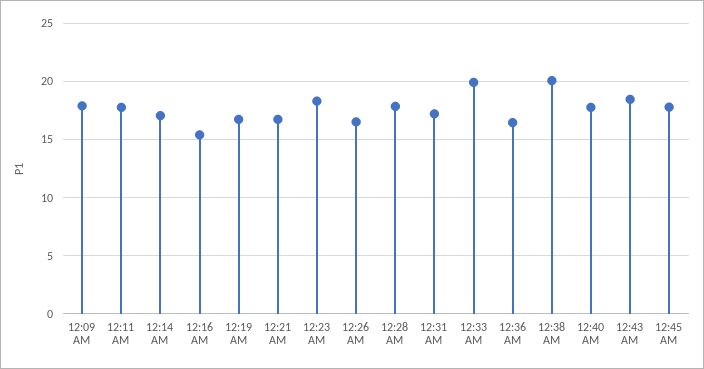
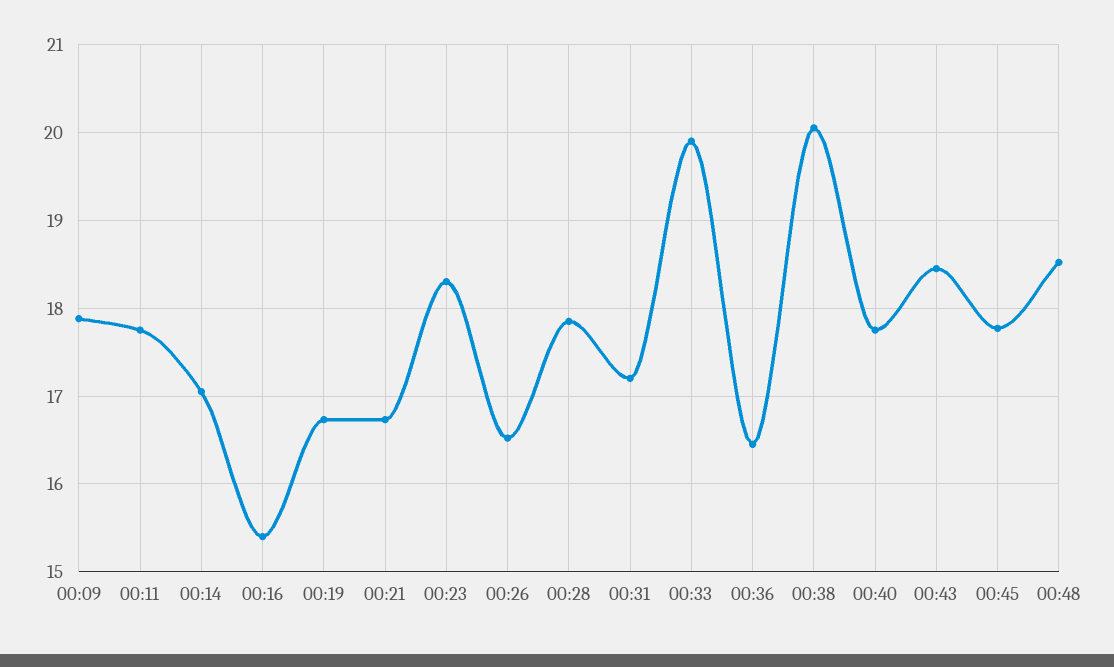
00:48: none -> 18.5

